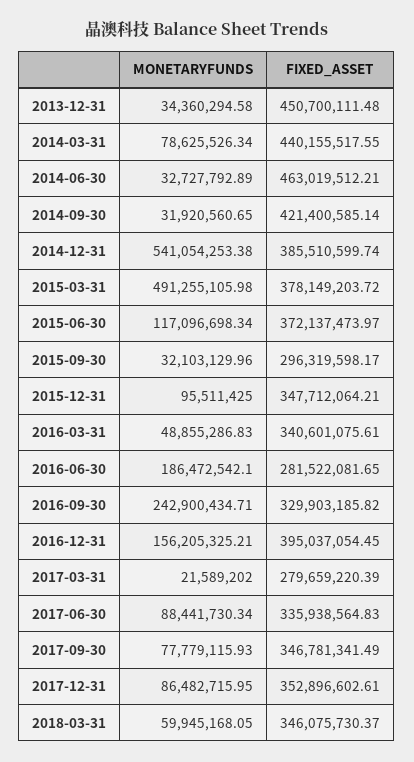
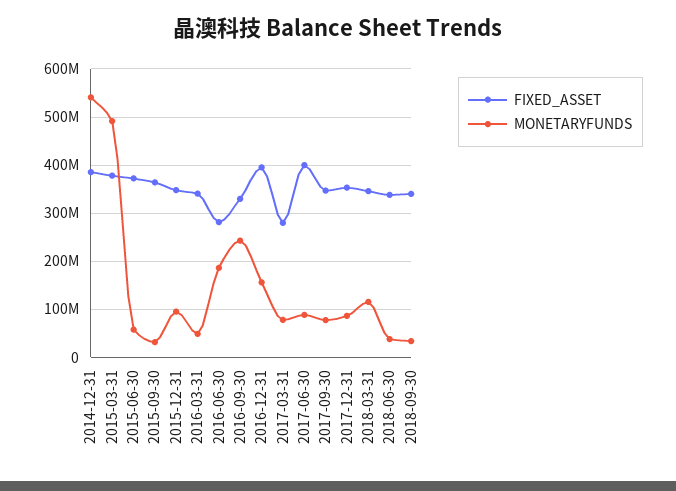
MONETARYFUNDS, 2013-12-31: 34360294.58 -> none
FIXED_ASSET, 2013-12-31: 450700111.48 -> none
MONETARYFUNDS, 2014-03-31: 78625526.34 -> none
FIXED_ASSET, 2014-03-31: 440155517.55 -> none
MONETARYFUNDS, 2014-06-30: 32727792.89 -> none
FIXED_ASSET, 2014-06-30: 463019512.21 -> none
MONETARYFUNDS, 2014-09-30: 31920560.65 -> none
FIXED_ASSET, 2014-09-30: 421400585.14 -> none
MONETARYFUNDS, 2015-06-30: 117096698.34 -> 60000000
FIXED_ASSET, 2015-09-30: 296319598.17 -> 360000000
MONETARYFUNDS, 2017-03-31: 21589202 -> 80000000
FIXED_ASSET, 2017-06-30: 335938564.83 -> 400000000
MONETARYFUNDS, 2018-03-31: 59945168.05 -> 120000000
FIXED_ASSET, 2018-06-30: none -> 340000000
MONETARYFUNDS, 2018-06-30: none -> 40000000
FIXED_ASSET, 2018-09-30: none -> 340000000
MONETARYFUNDS, 2018-09-30: none -> 40000000

